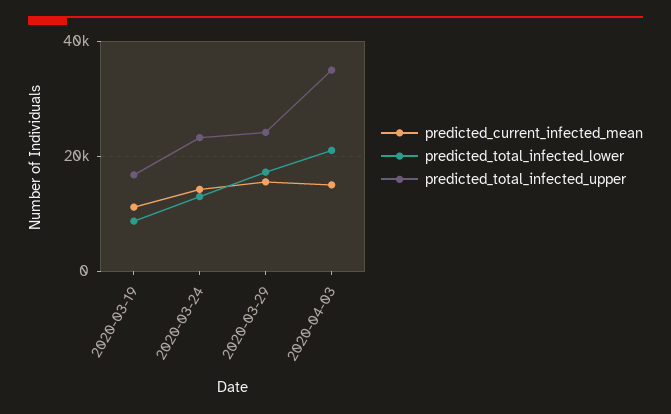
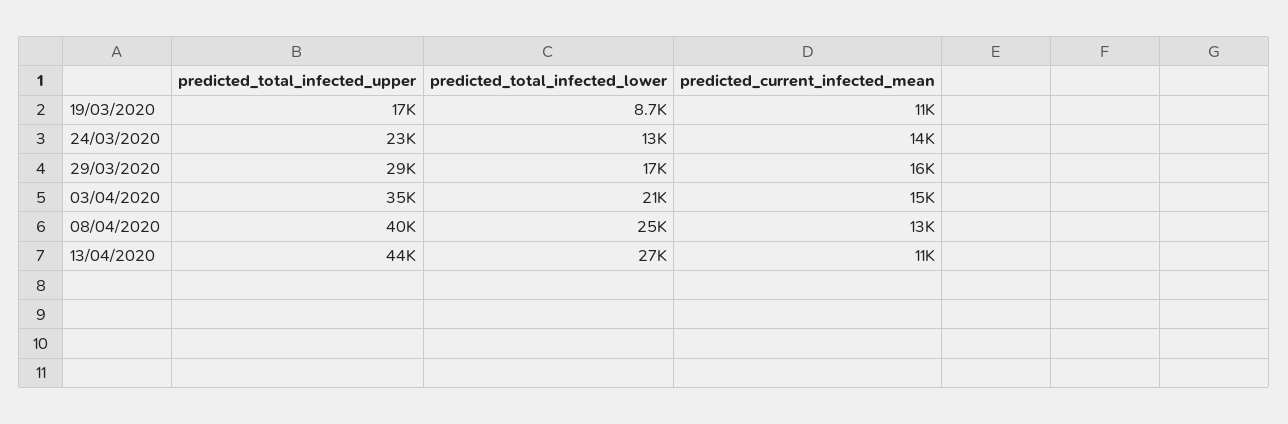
predicted_total_infected_upper, 2020-03-29: 24000 -> 29000
predicted_total_infected_upper, 08/04/2020: none -> 40000
predicted_total_infected_lower, 08/04/2020: none -> 25000
predicted_current_infected_mean, 08/04/2020: none -> 13000
predicted_total_infected_upper, 13/04/2020: none -> 44000
predicted_total_infected_lower, 13/04/2020: none -> 27000
predicted_current_infected_mean, 13/04/2020: none -> 11000

